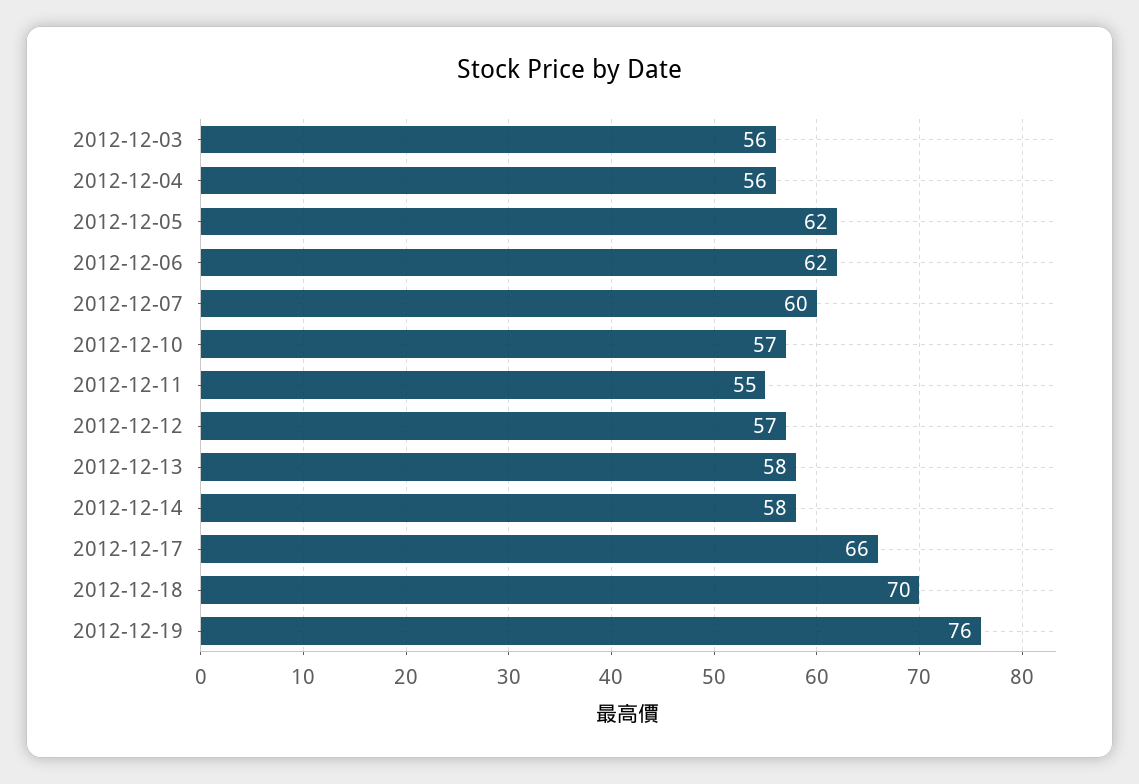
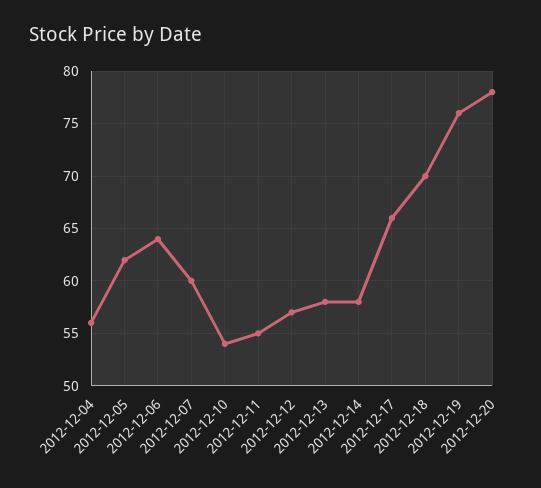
2012-12-03: 56 -> none
2012-12-06: 62 -> 64
2012-12-10: 57 -> 54
2012-12-20: none -> 78

